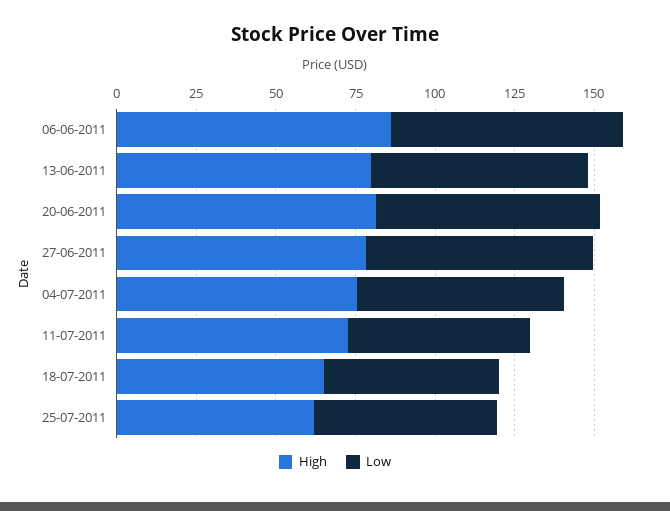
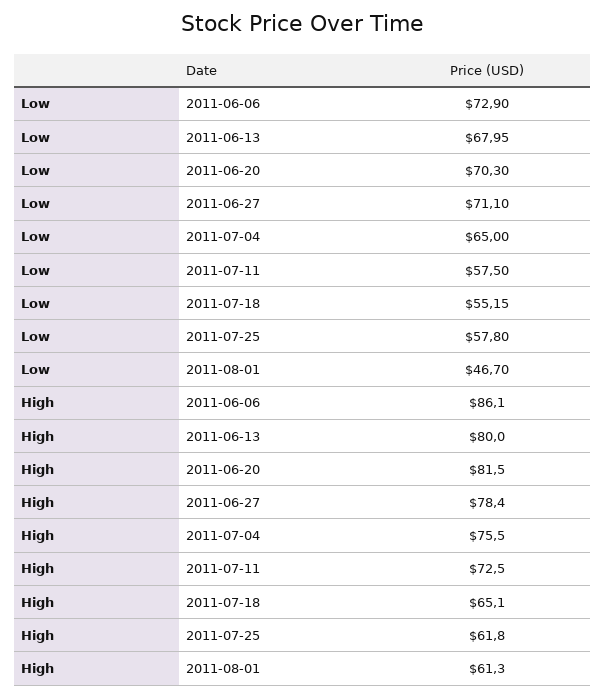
Low, 2011-08-01: none -> 46.7
High, 2011-08-01: none -> 61.3

